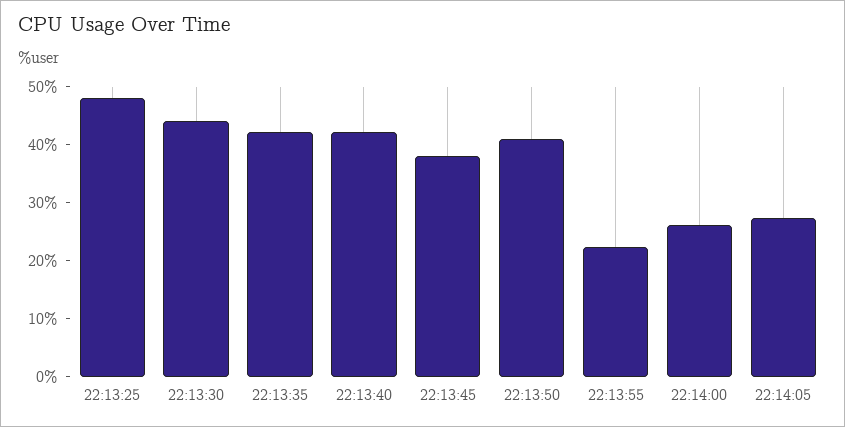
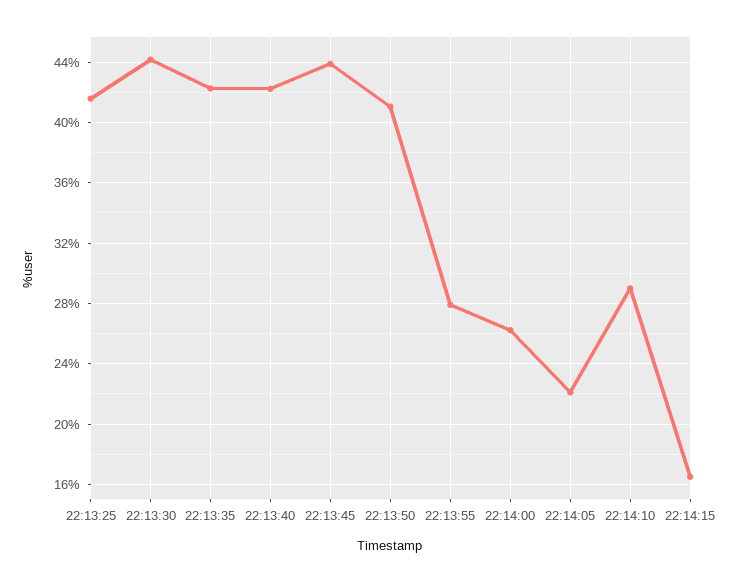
22:13:25: 48 -> 41.5
22:13:45: 38 -> 44
22:13:55: 22 -> 28
22:14:05: 28 -> 22
22:14:10: none -> 29
22:14:15: none -> 16.5

